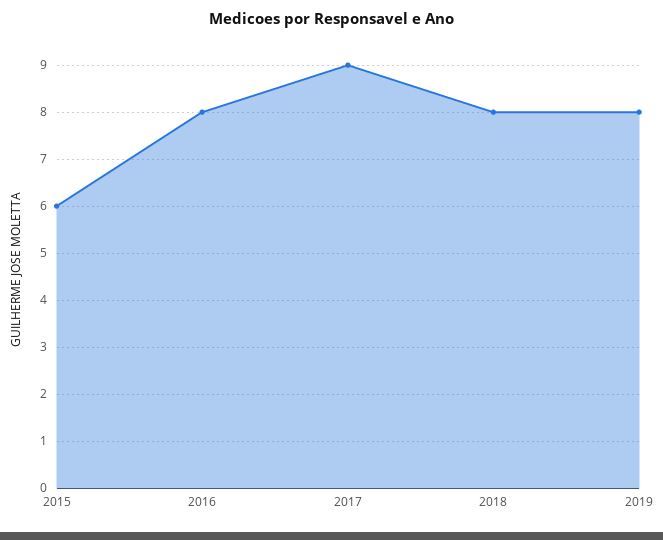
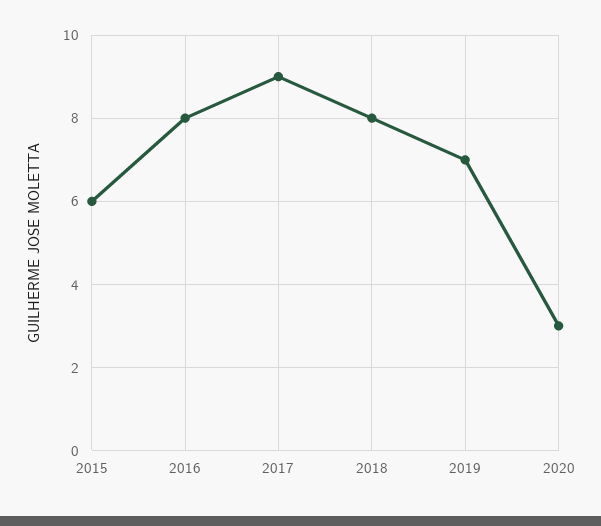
2019: 8 -> 7
2020: none -> 3

